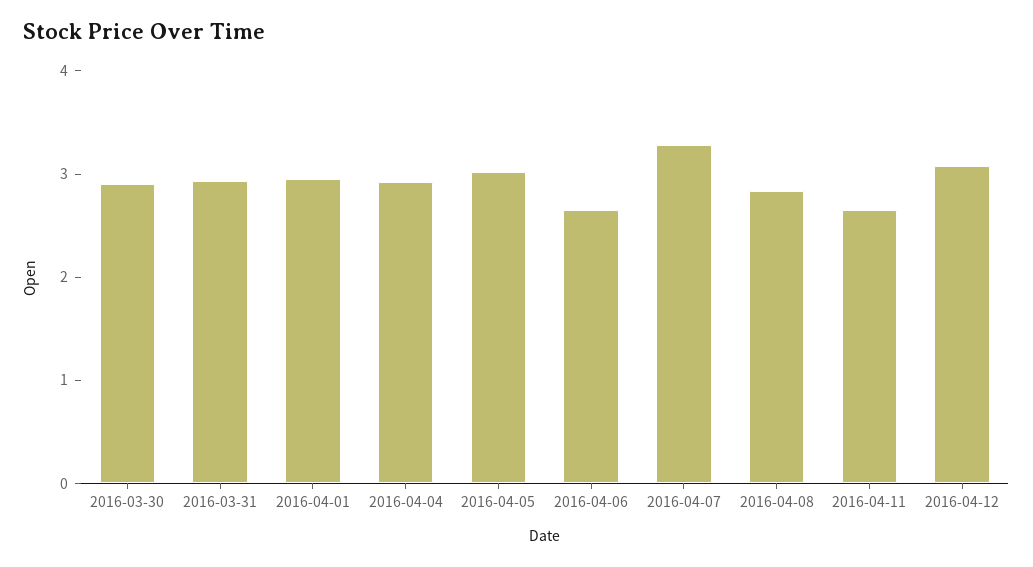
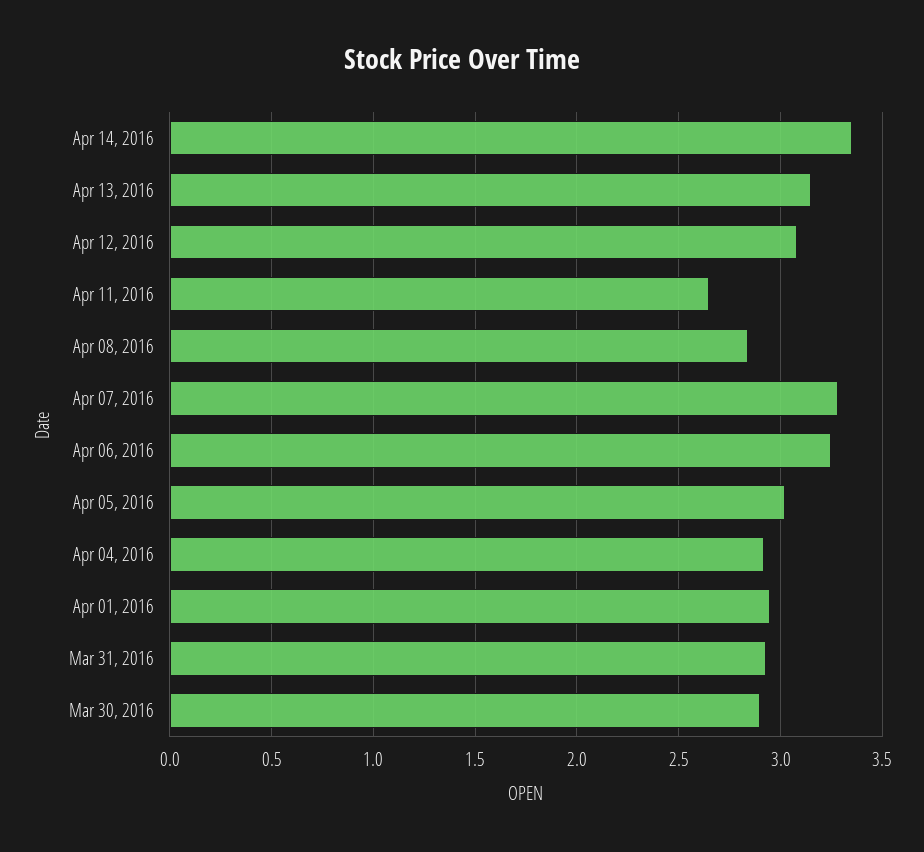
2016-04-06: 2.6 -> 3.25
Apr 14, 2016: none -> 3.35
Apr 13, 2016: none -> 3.15

